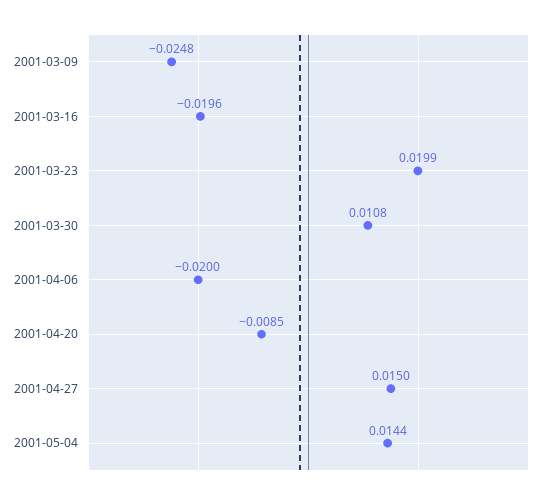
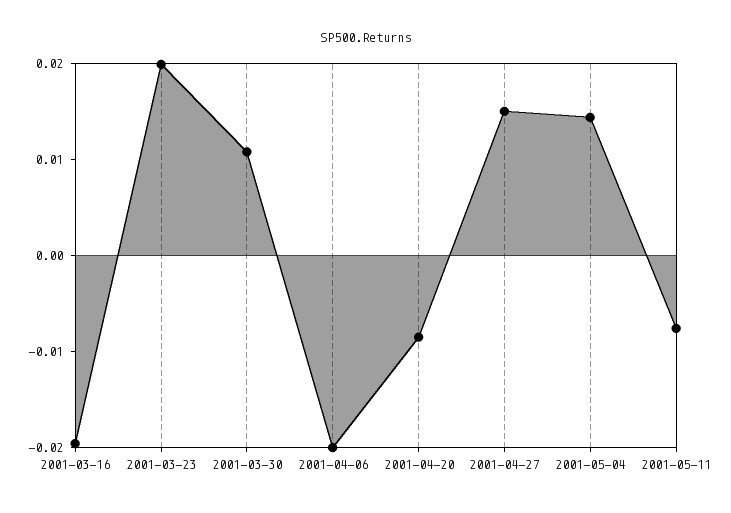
2001-03-09: -0.0248 -> none
2001-05-11: none -> -0.008

